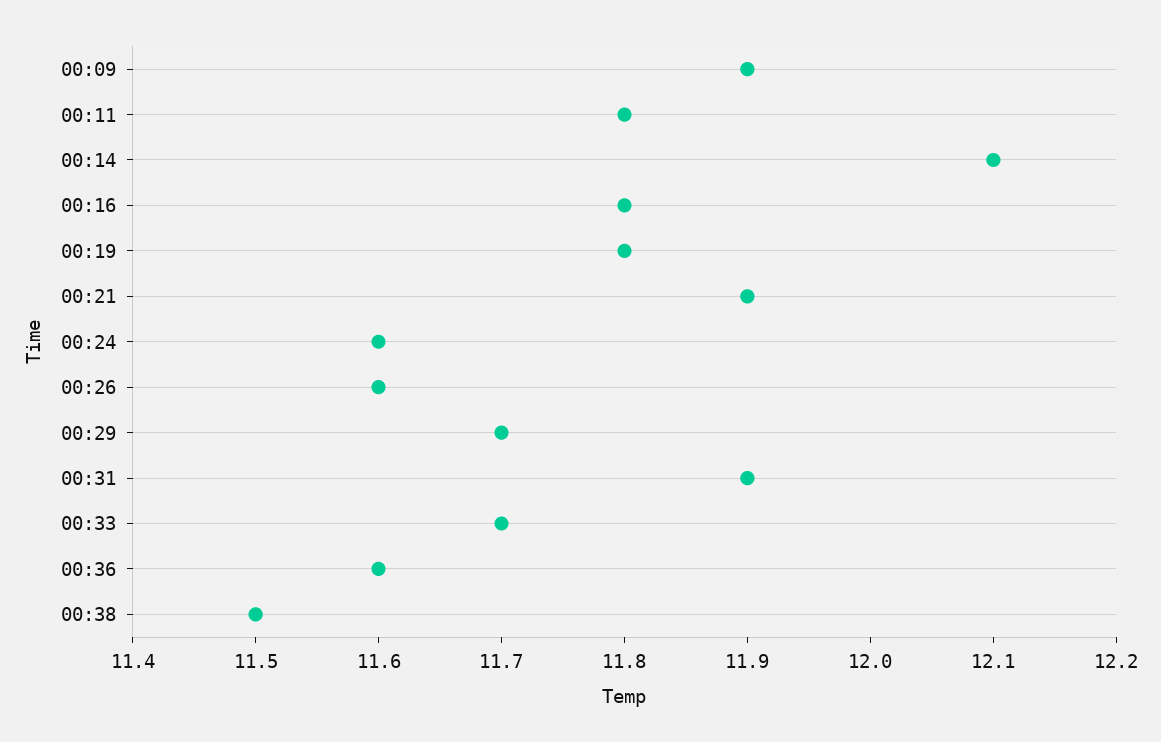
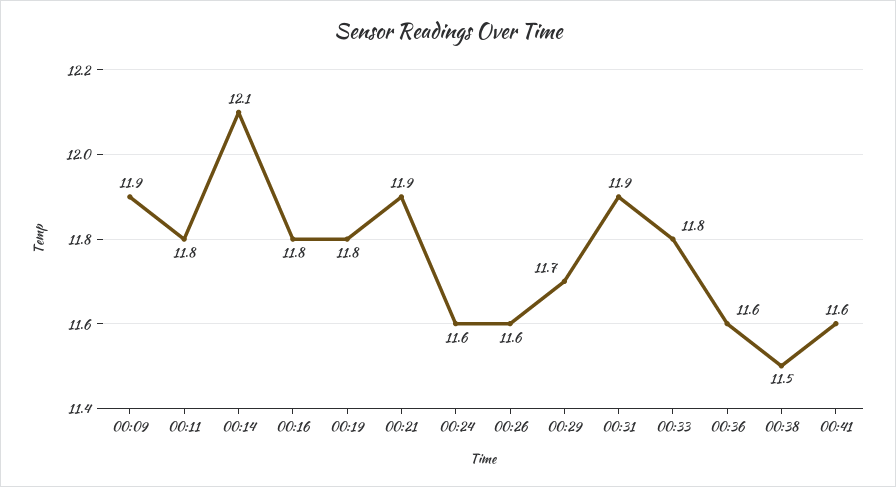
00:33: 11.7 -> 11.8
00:41: none -> 11.6

